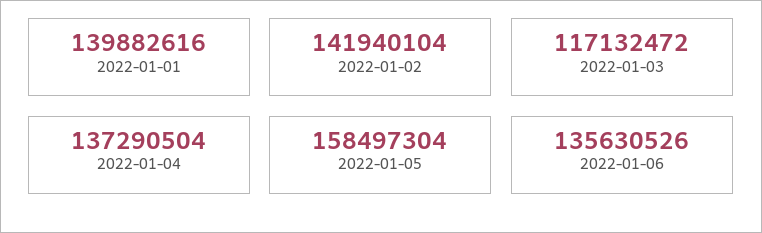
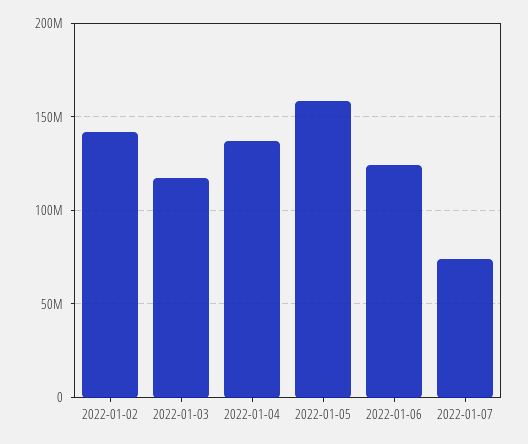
2022-01-01: 139882616 -> none
2022-01-06: 135630526 -> 125000000
2022-01-07: none -> 75000000

